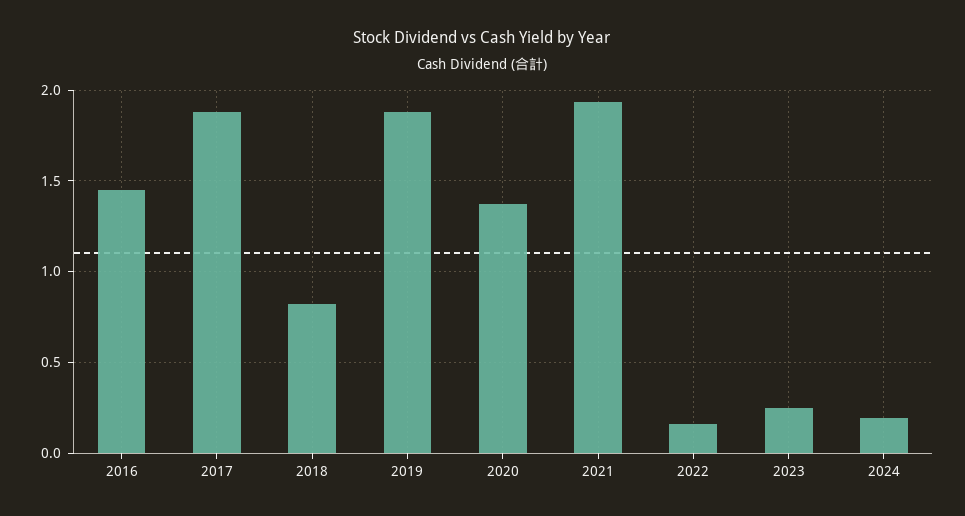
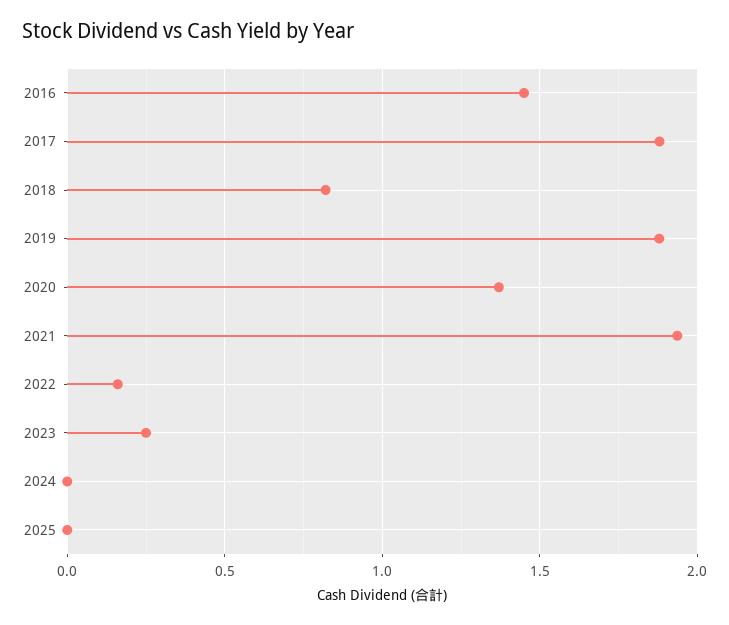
2024: 0.2 -> 0
2025: none -> 0

